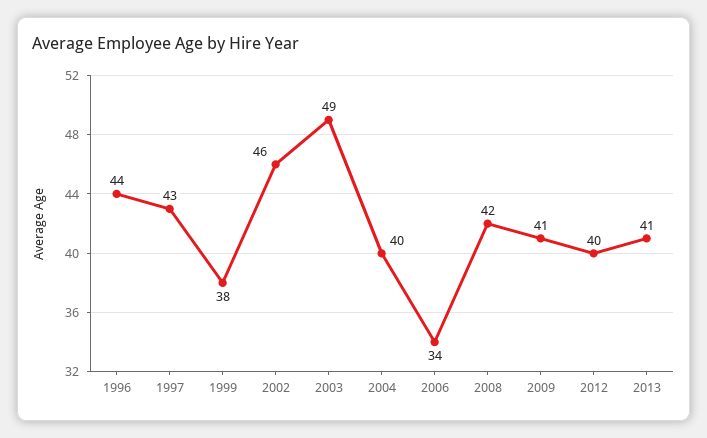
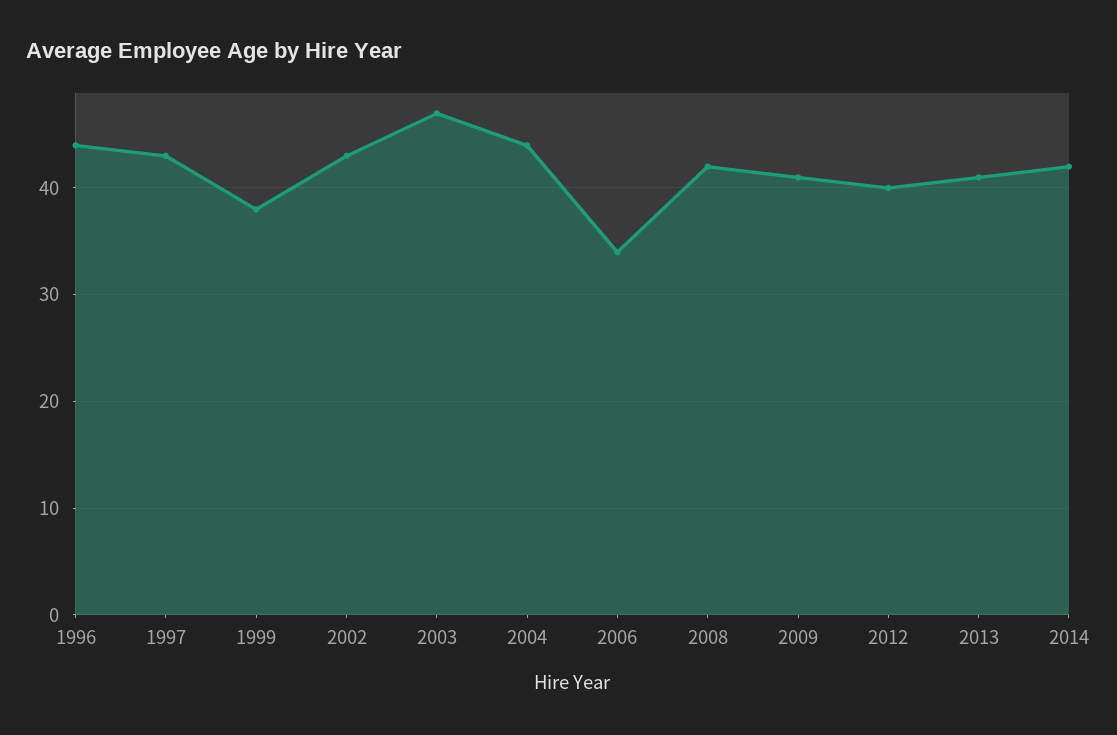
2002: 46 -> 43
2003: 49 -> 47
2004: 40 -> 44
2014: none -> 42

